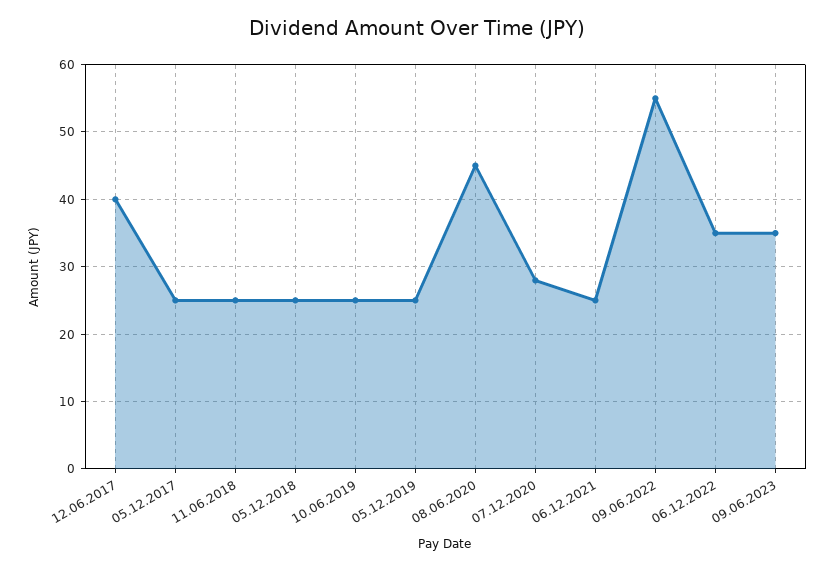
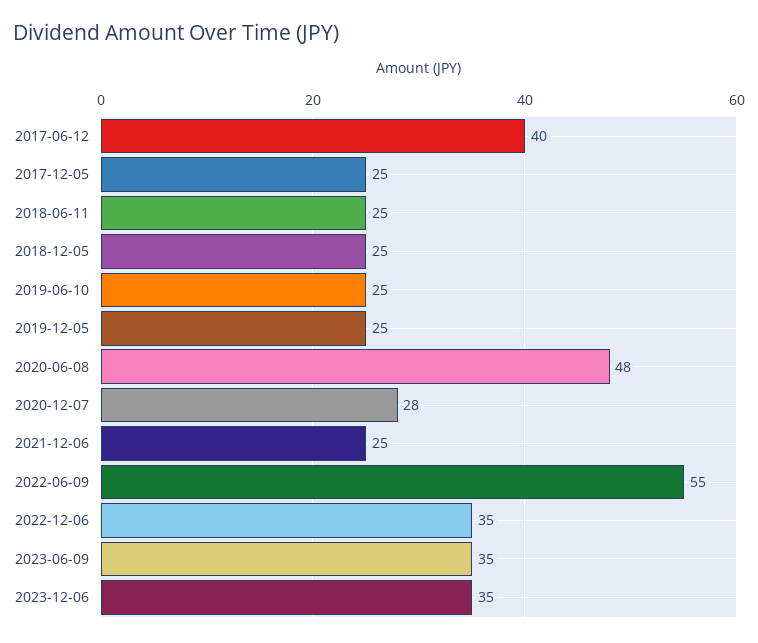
08.06.2020: 45 -> 48
2023-12-06: none -> 35

